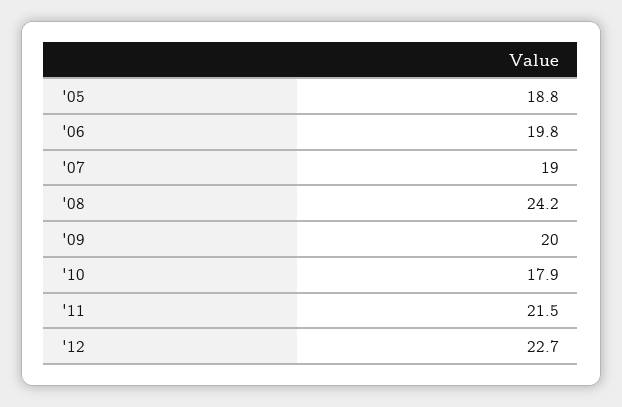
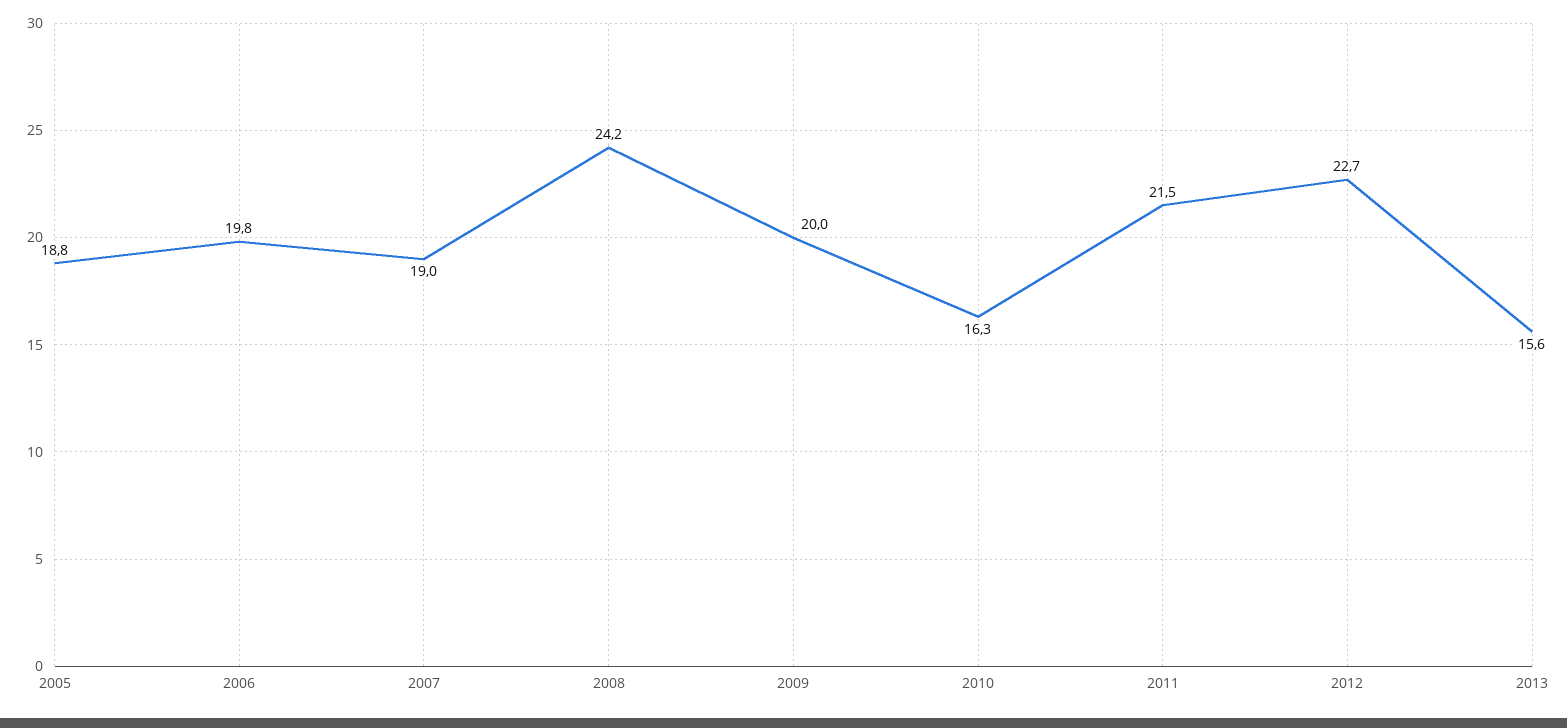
'10: 17.9 -> 16.3
2013: none -> 15.6

